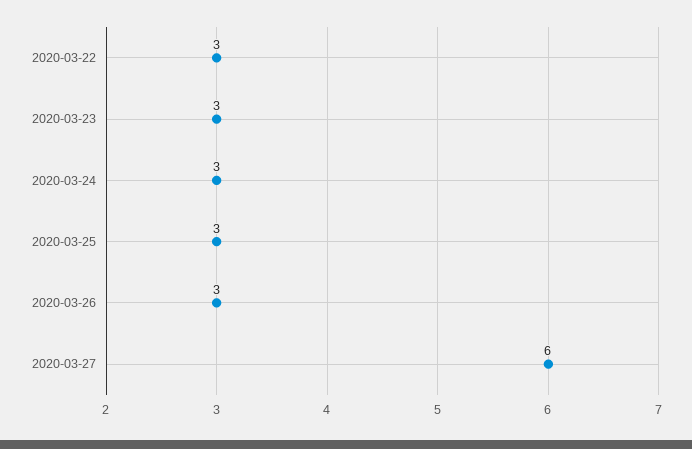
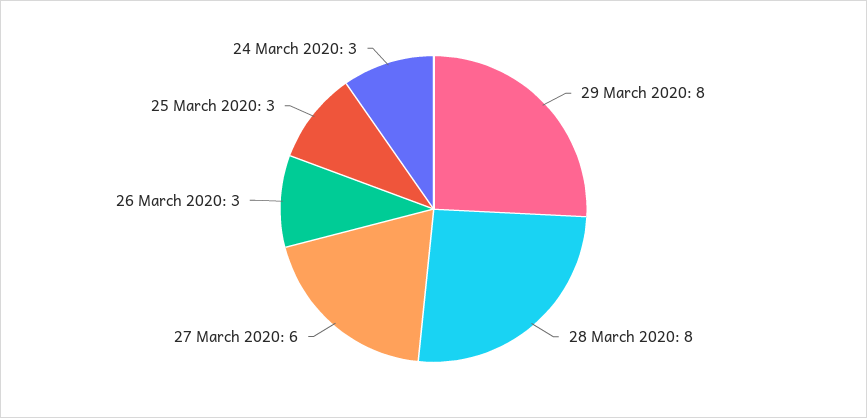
2020-03-22: 3 -> none
2020-03-23: 3 -> none
29 March 2020: none -> 8
28 March 2020: none -> 8

